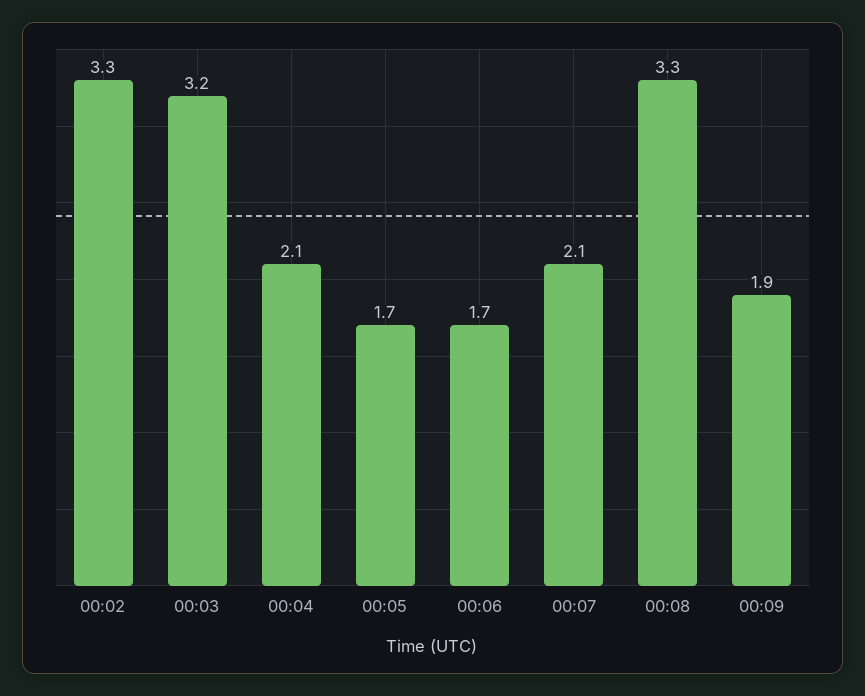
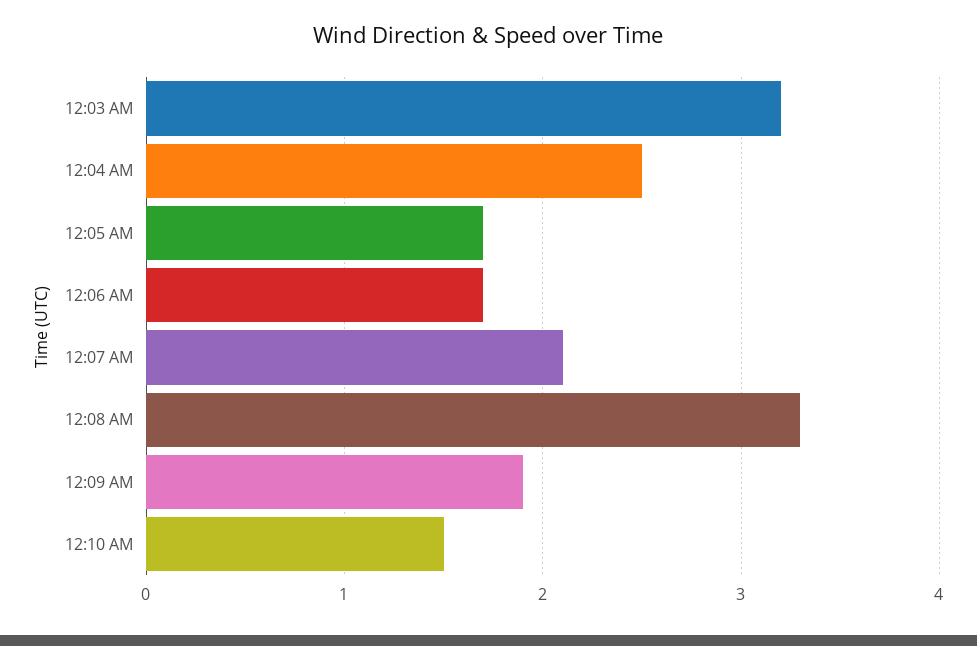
00:02: 3.3 -> none
00:04: 2.1 -> 2.5
12:10 AM: none -> 1.5

